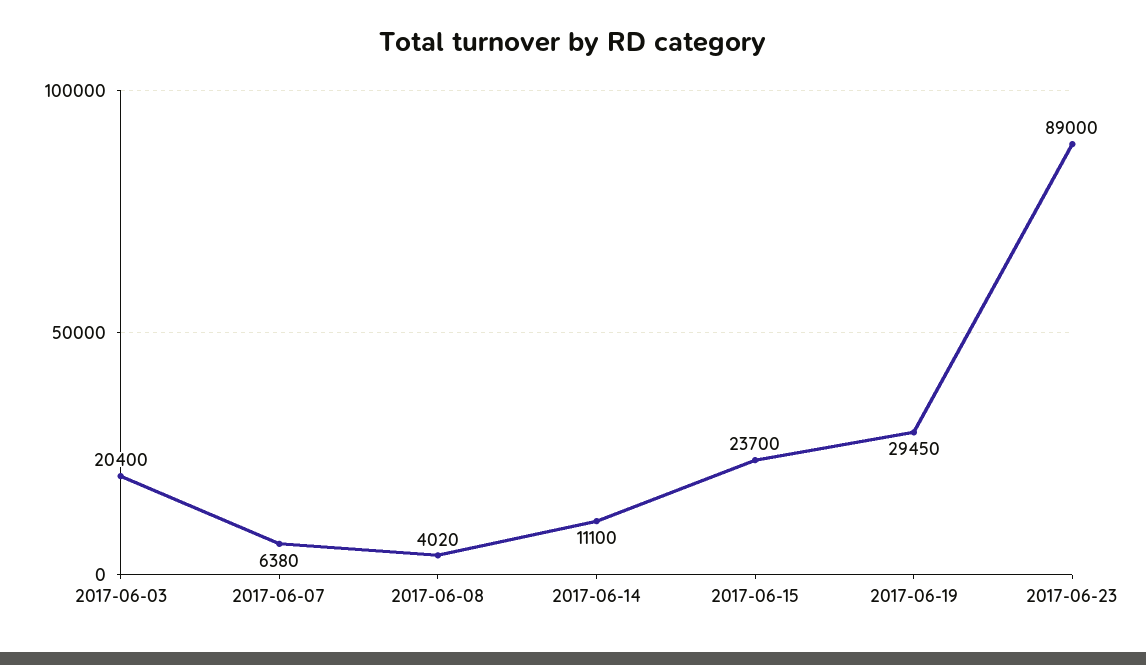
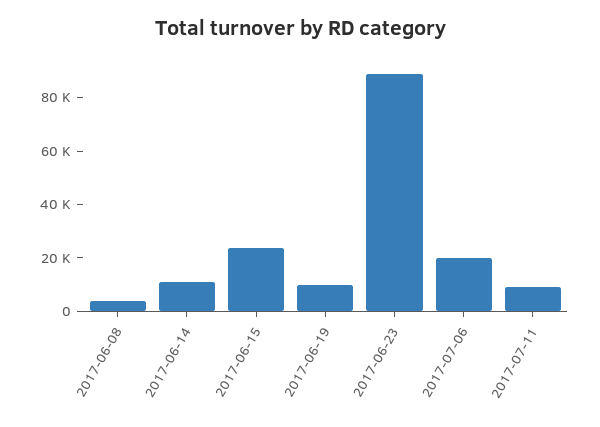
2017-06-03: 20400 -> none
2017-06-07: 6380 -> none
2017-06-19: 29450 -> 10000
2017-07-06: none -> 20000
2017-07-11: none -> 10000

